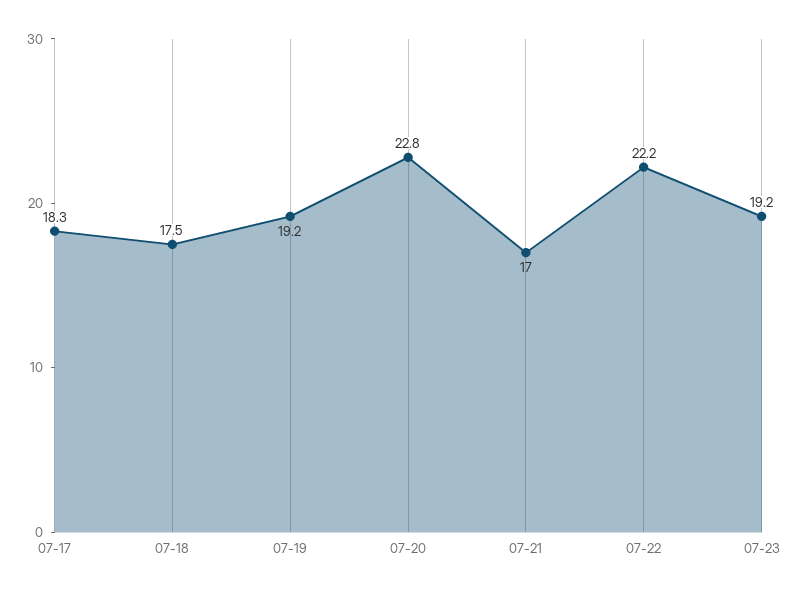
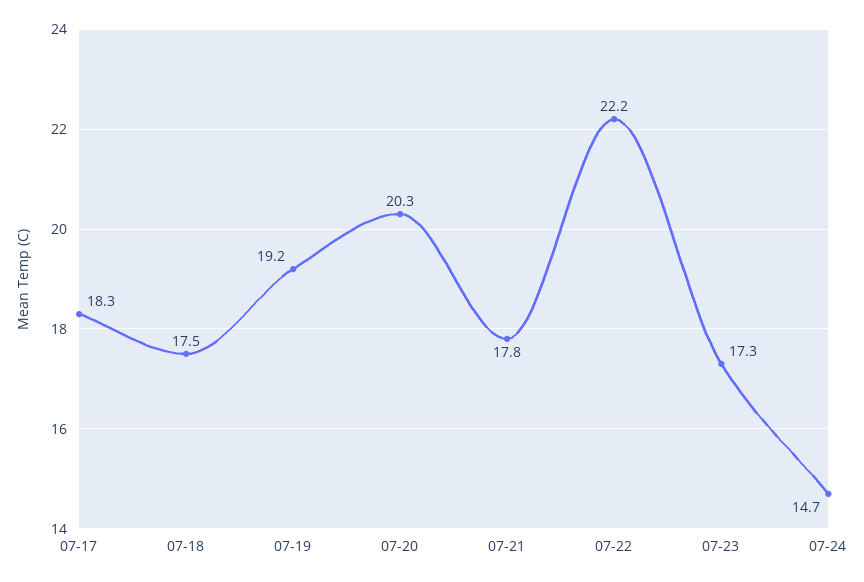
07-20: 22.8 -> 20.3
07-21: 17 -> 17.8
07-23: 19.2 -> 17.3
07-24: none -> 14.7

